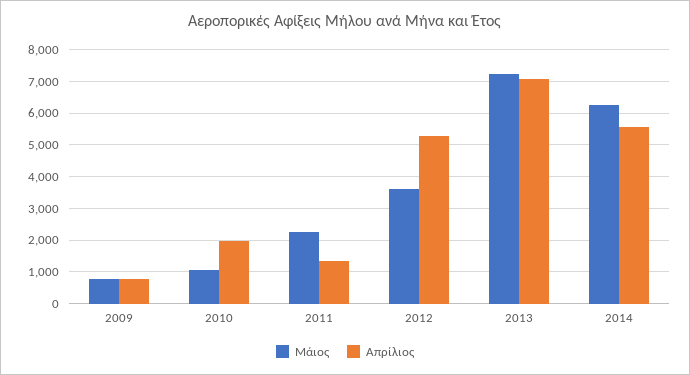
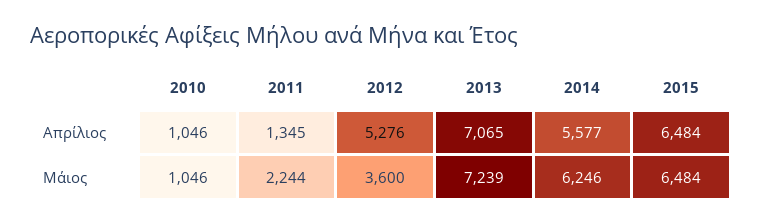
Μάιος, 2009: 800 -> none
Απρίλιος, 2009: 800 -> none
Απρίλιος, 2010: 2000 -> 1046
Απρίλιος, 2015: none -> 6484
Μάιος, 2015: none -> 6484

